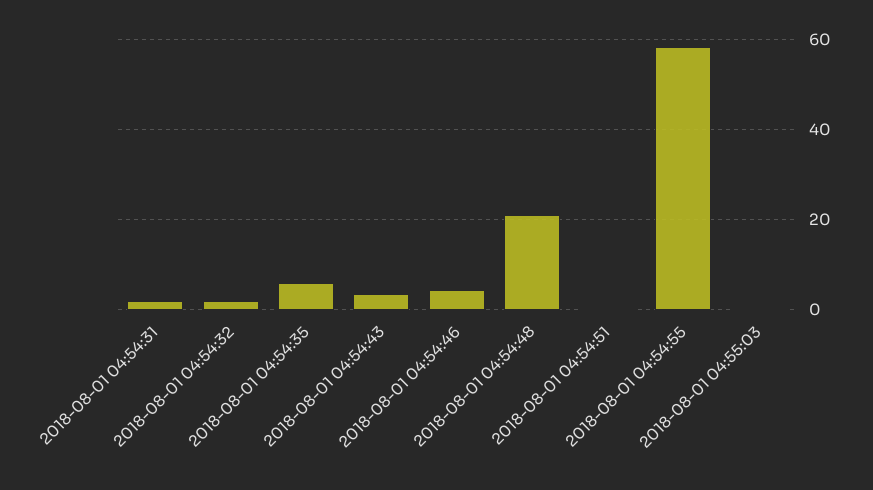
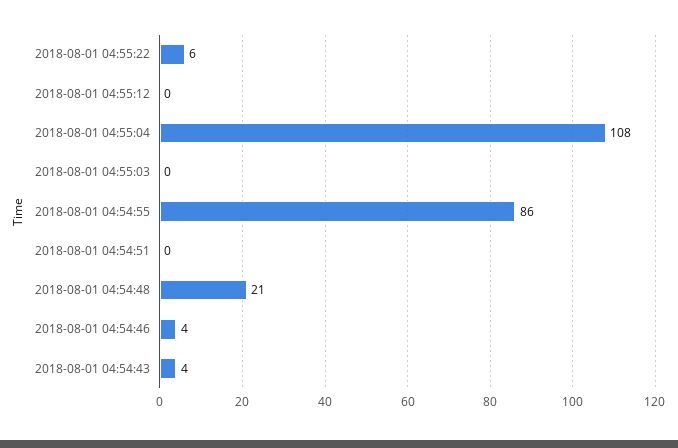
2018-08-01 04:54:31: 2 -> none
2018-08-01 04:54:32: 2 -> none
2018-08-01 04:54:35: 6 -> none
2018-08-01 04:54:55: 58 -> 86
2018-08-01 04:55:22: none -> 6
2018-08-01 04:55:12: none -> 0
2018-08-01 04:55:04: none -> 108

